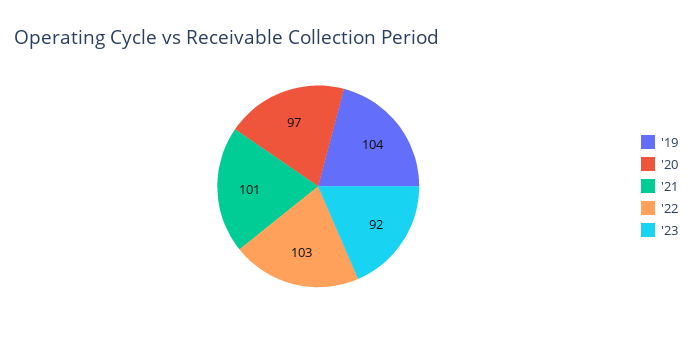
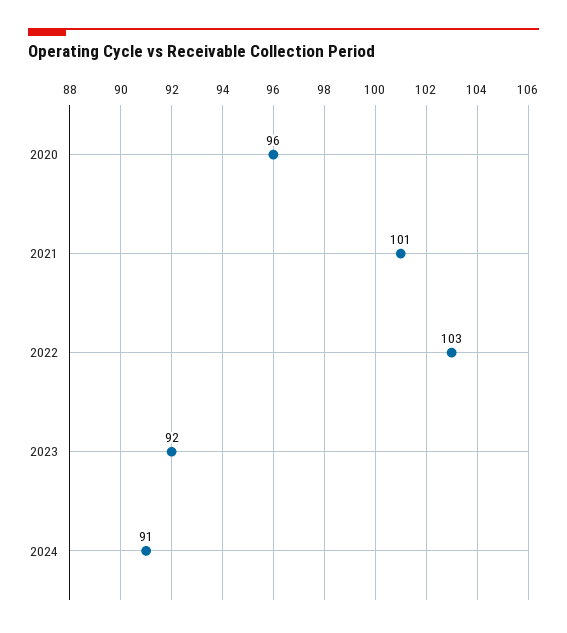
'19: 104 -> none
'20: 97 -> 96
2024: none -> 91

